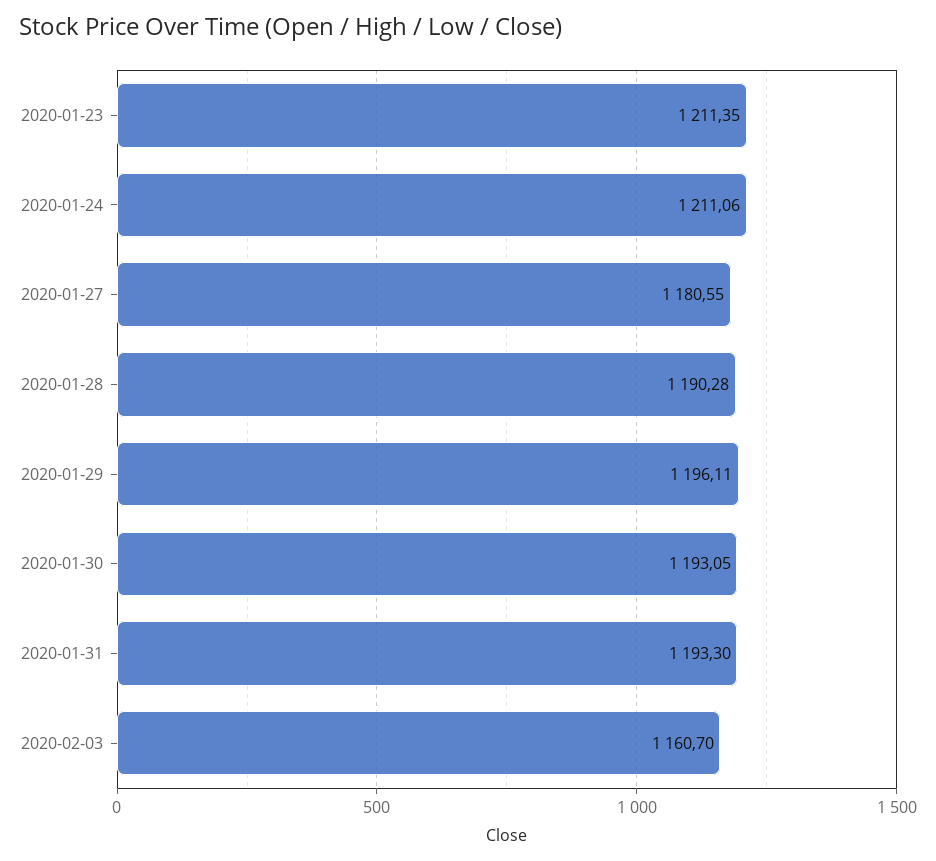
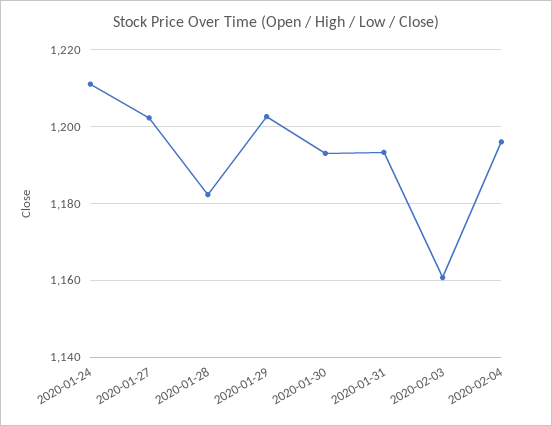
2020-01-23: 1211.35 -> none
2020-01-27: 1180.55 -> 1202
2020-01-28: 1190.28 -> 1182
2020-01-29: 1196.11 -> 1202
2020-02-04: none -> 1196

